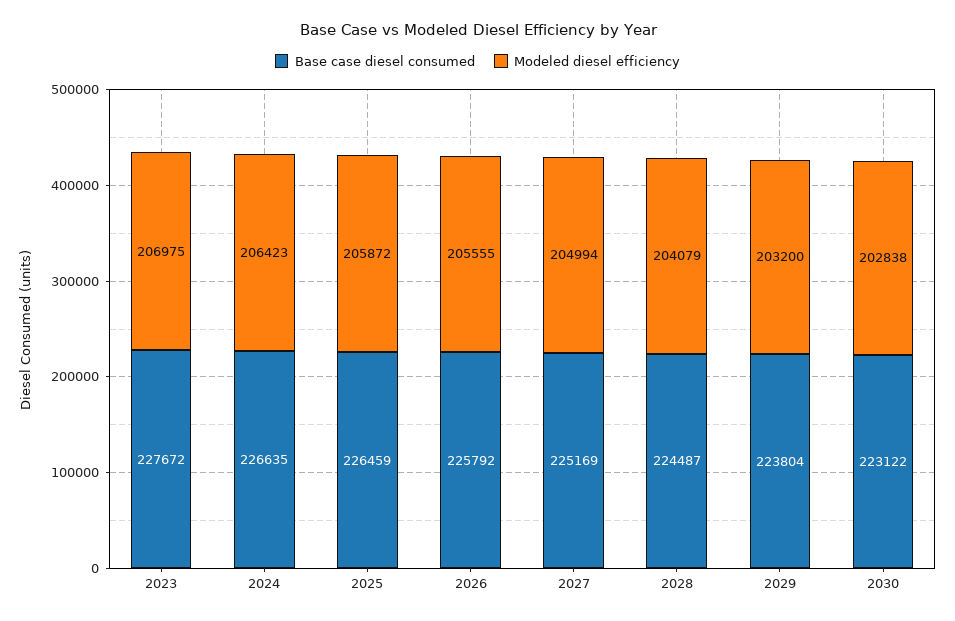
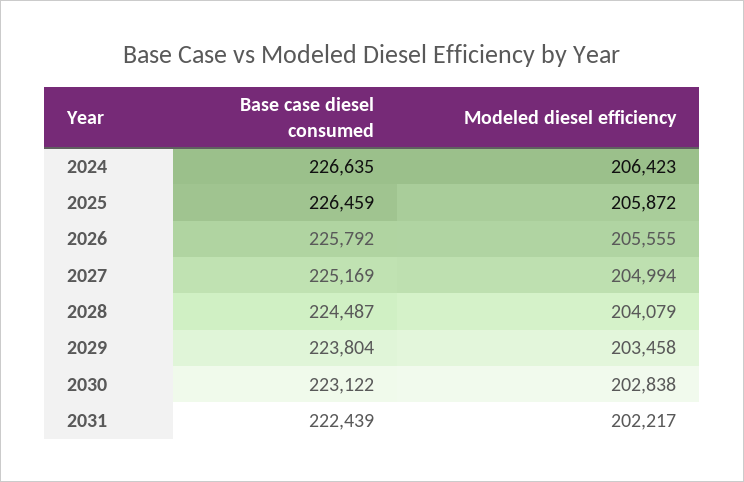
Base case diesel consumed, 2023: 227672 -> none
Modeled diesel efficiency, 2023: 206975 -> none
Modeled diesel efficiency, 2029: 203200 -> 203458
Base case diesel consumed, 2031: none -> 222439
Modeled diesel efficiency, 2031: none -> 202217

